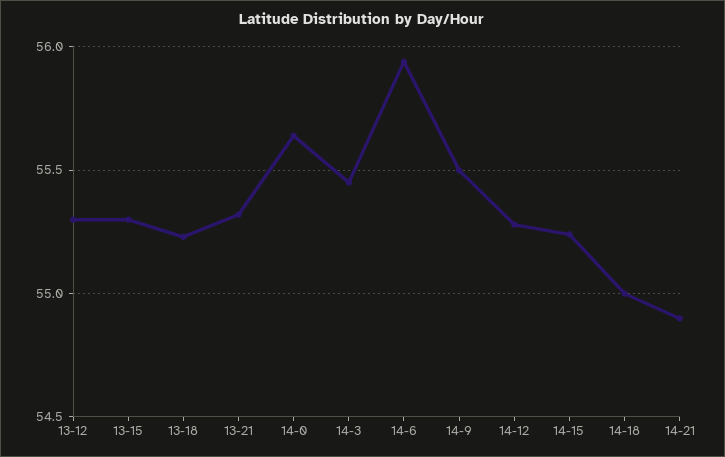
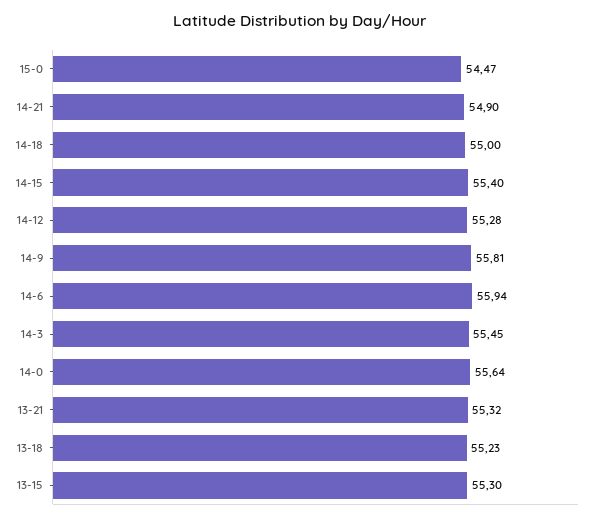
13-12: 55.3 -> none
14-9: 55.5 -> 55.81
14-15: 55.25 -> 55.4
15-0: none -> 54.47

